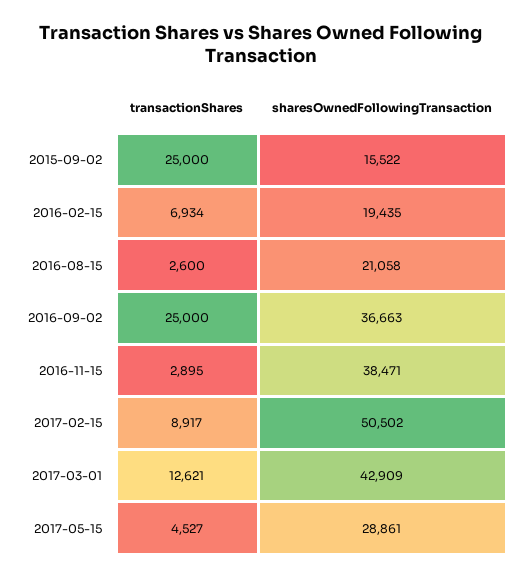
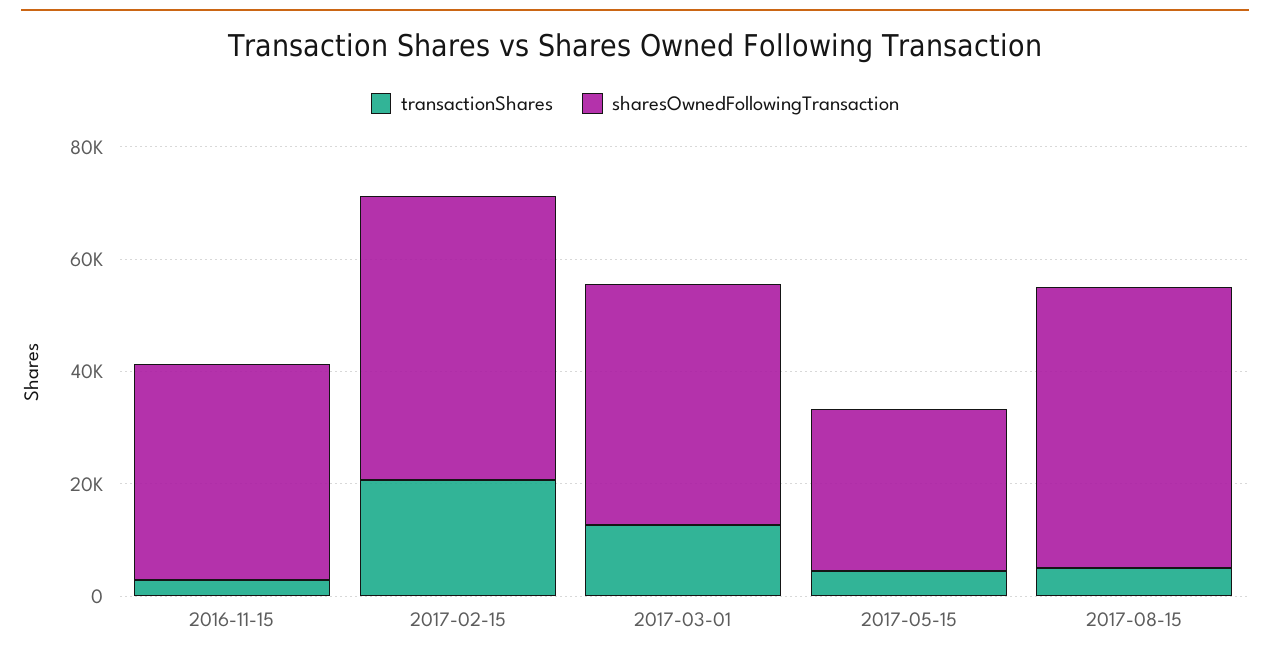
transactionShares, 2015-09-02: 25000 -> none
sharesOwnedFollowingTransaction, 2015-09-02: 15522 -> none
transactionShares, 2016-02-15: 6934 -> none
sharesOwnedFollowingTransaction, 2016-02-15: 19435 -> none
transactionShares, 2016-08-15: 2600 -> none
sharesOwnedFollowingTransaction, 2016-08-15: 21058 -> none
transactionShares, 2016-09-02: 25000 -> none
sharesOwnedFollowingTransaction, 2016-09-02: 36663 -> none
transactionShares, 2017-02-15: 8917 -> 20000
transactionShares, 2017-08-15: none -> 5000
sharesOwnedFollowingTransaction, 2017-08-15: none -> 50000

